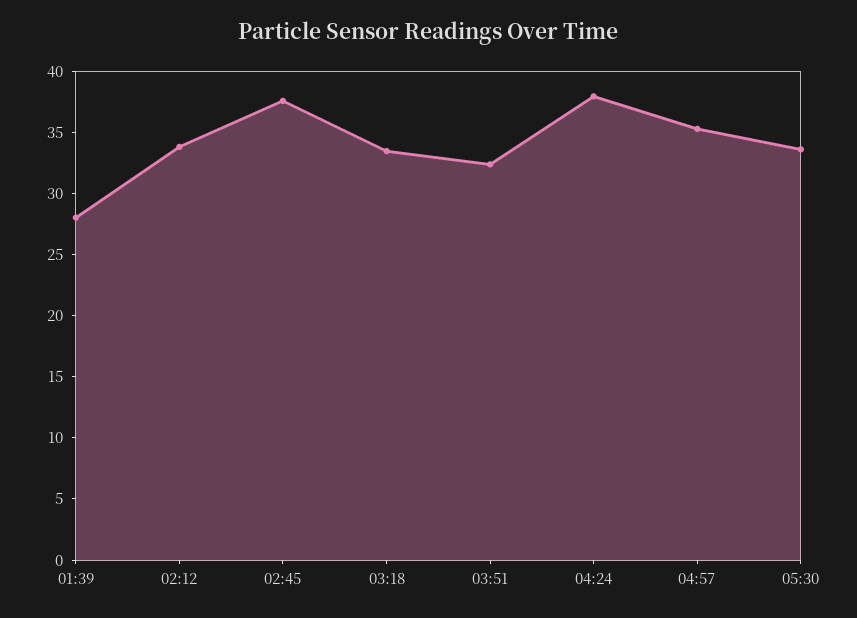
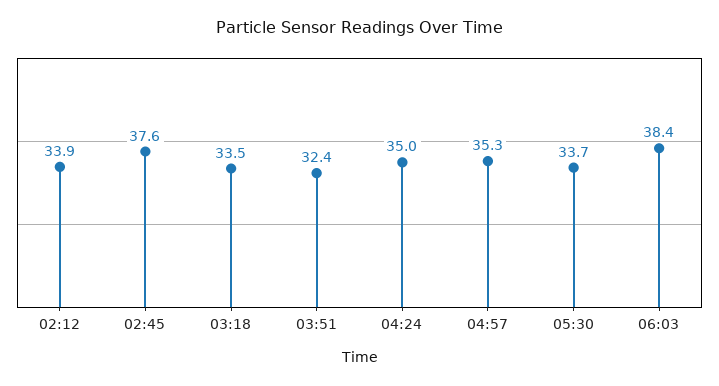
01:39: 28 -> none
04:24: 38 -> 35
06:03: none -> 38.4

